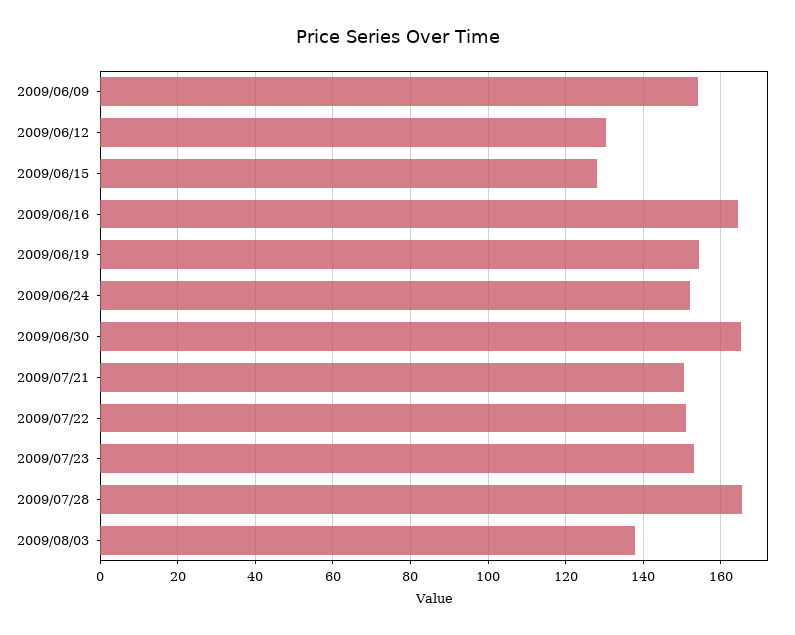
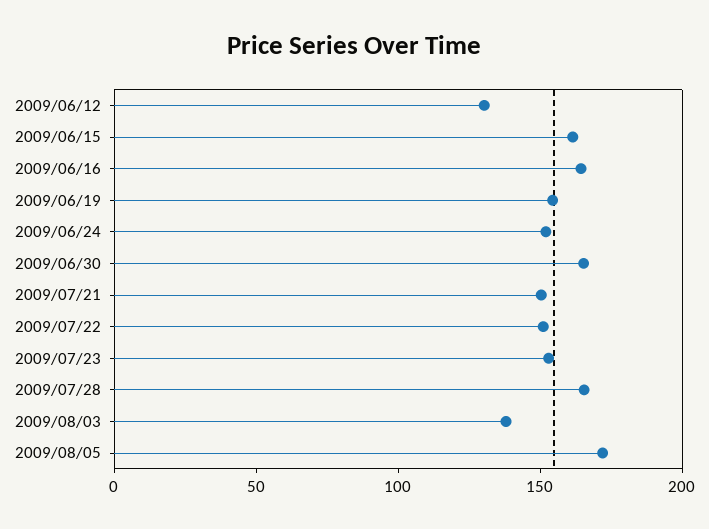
2009/06/09: 154 -> none
2009/06/15: 128 -> 160
2009/08/05: none -> 170

